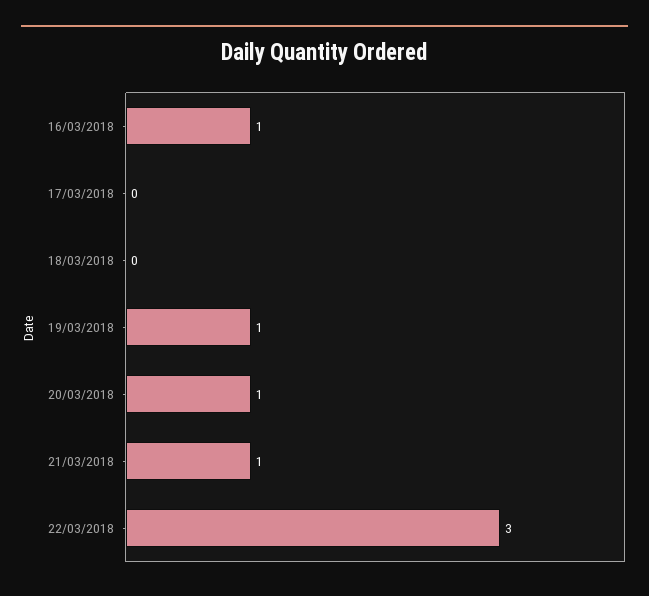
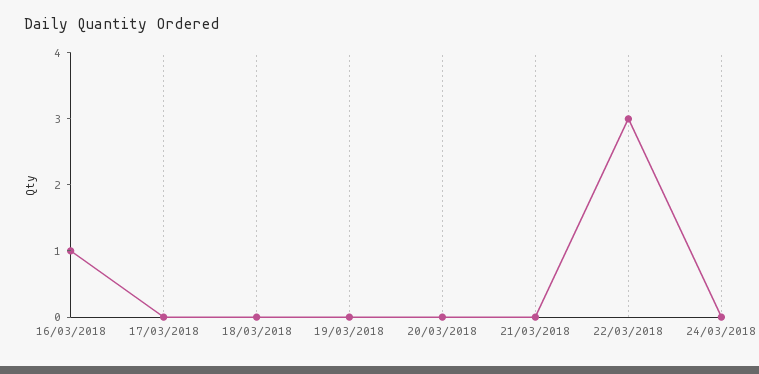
19/03/2018: 1 -> 0
20/03/2018: 1 -> 0
21/03/2018: 1 -> 0
24/03/2018: none -> 0

